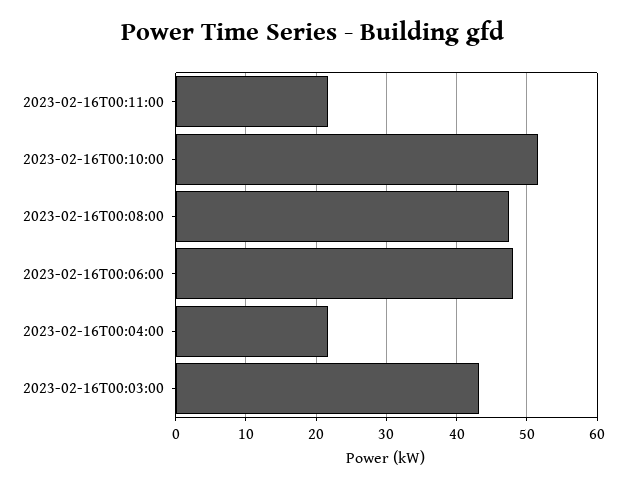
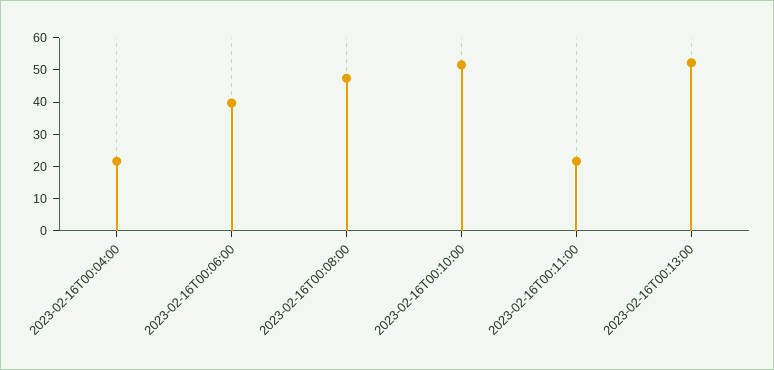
2023-02-16T00:06:00: 48 -> 40
2023-02-16T00:03:00: 43 -> none
2023-02-16T00:13:00: none -> 52.5

